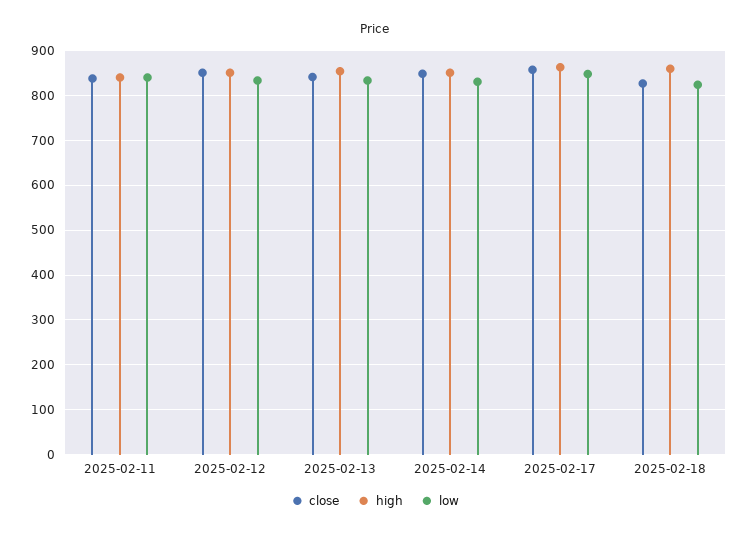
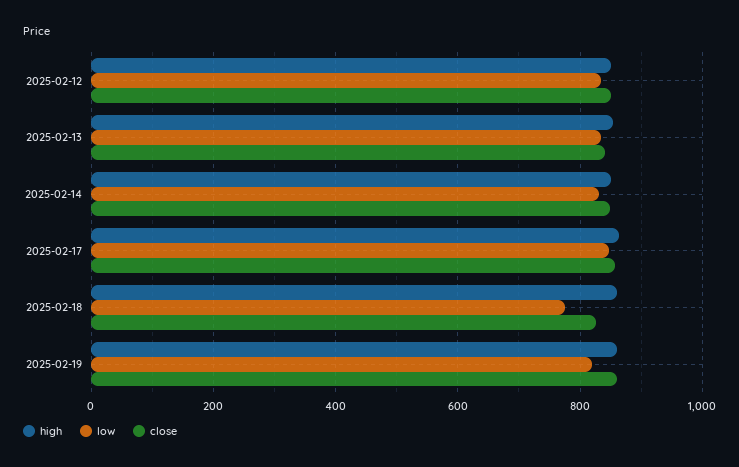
close, 2025-02-11: 840 -> none
high, 2025-02-11: 840 -> none
low, 2025-02-11: 840 -> none
low, 2025-02-18: 820 -> 780
high, 2025-02-19: none -> 860
low, 2025-02-19: none -> 820
close, 2025-02-19: none -> 860

